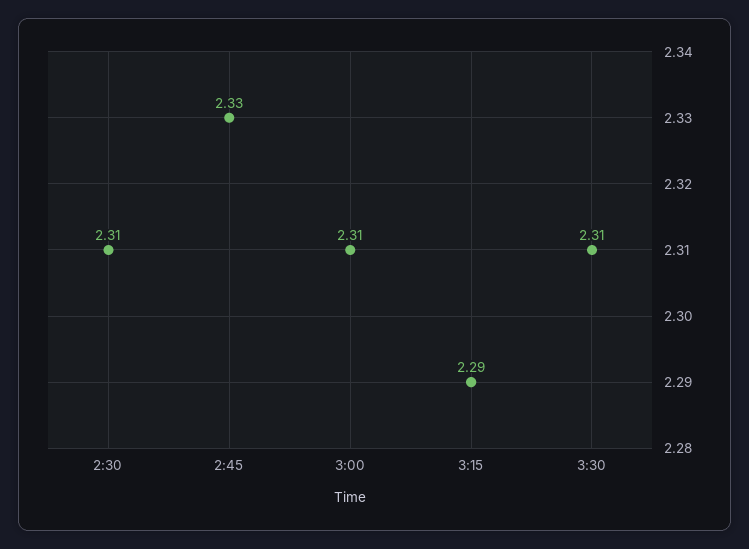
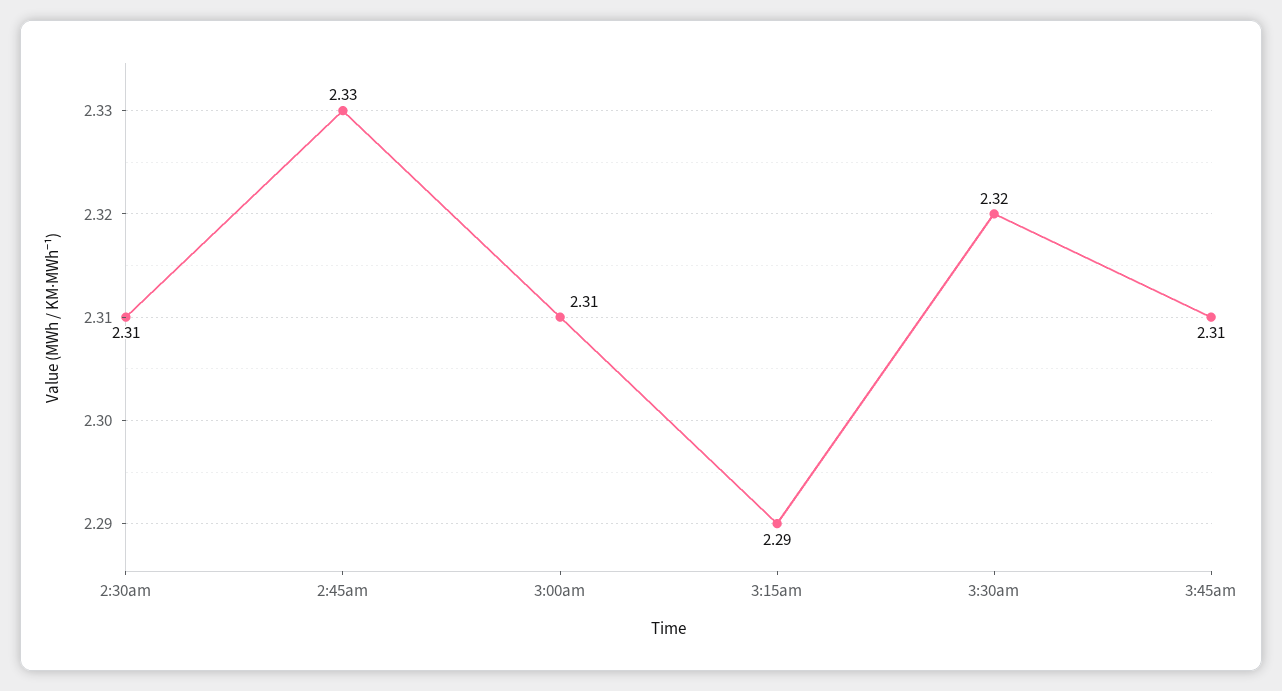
3:30: 2.31 -> 2.32
3:45am: none -> 2.31

